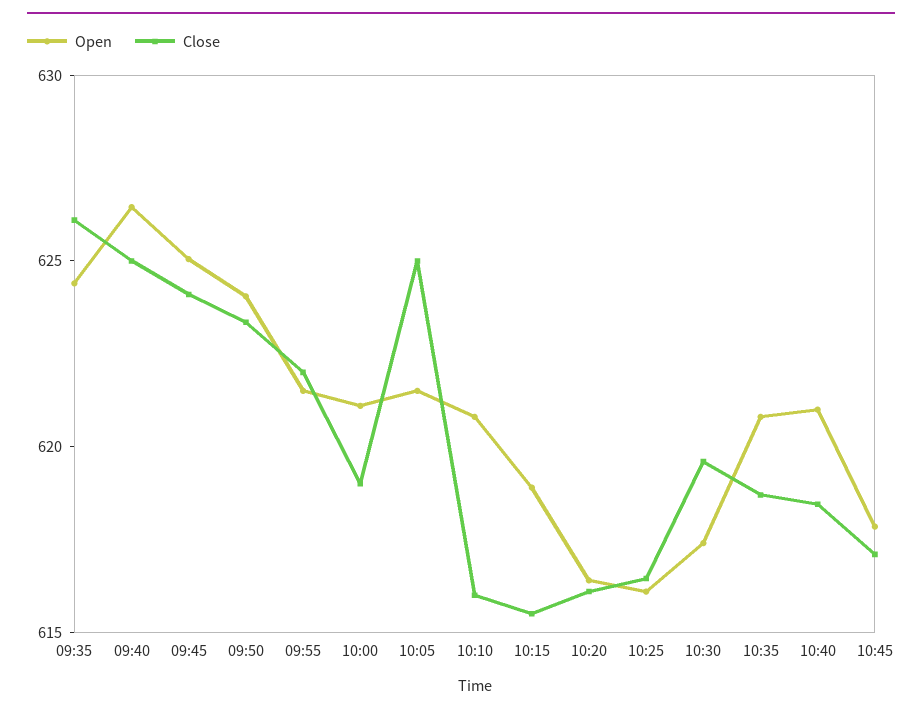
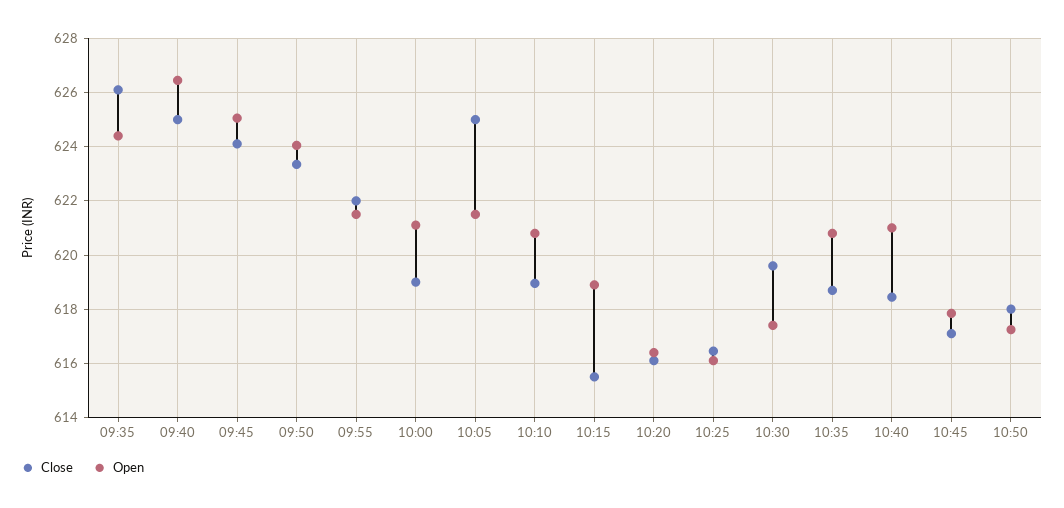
Close, 10:10: 616 -> 619
Close, 10:50: none -> 618
Open, 10:50: none -> 617.25

